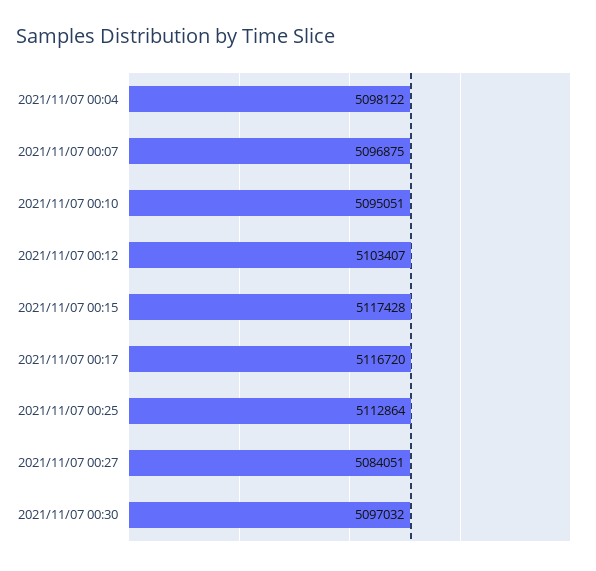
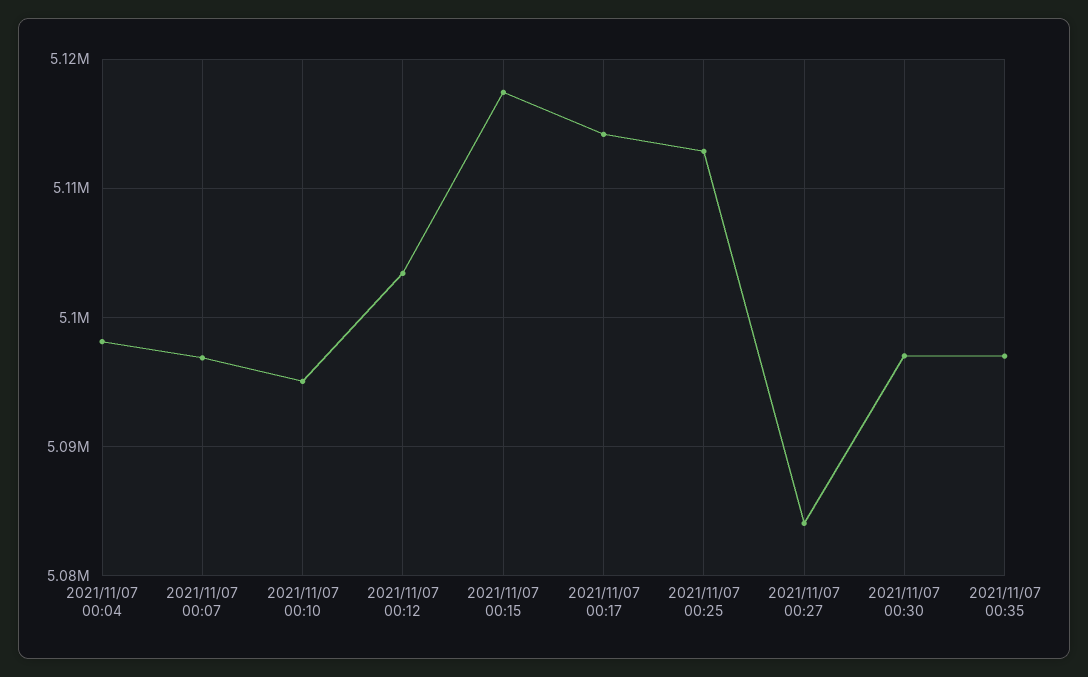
2021/11/07 00:17: 5116720 -> 5114000
2021/11/07 00:35: none -> 5097000

